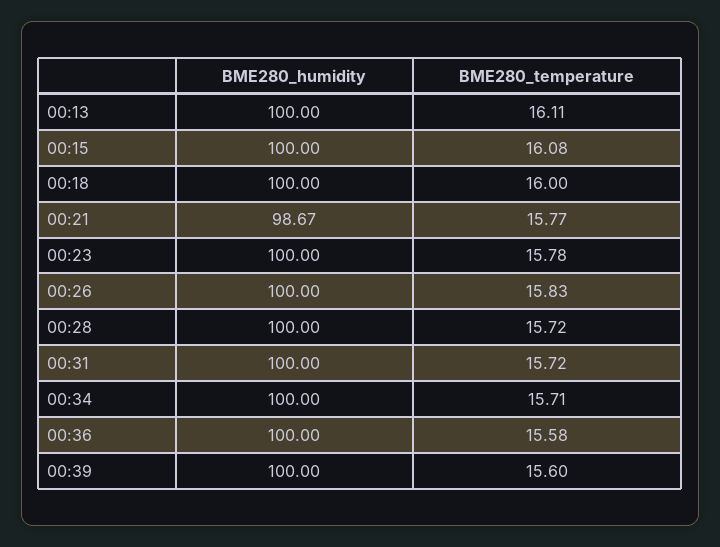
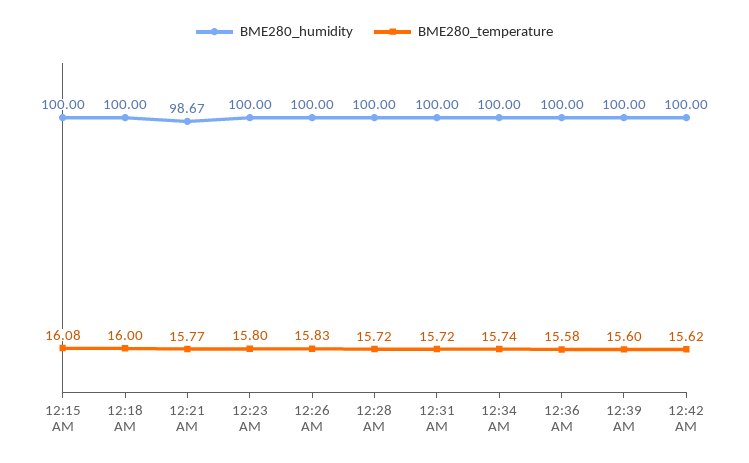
BME280_humidity, 00:13: 100 -> none
BME280_temperature, 00:13: 16.11 -> none
BME280_temperature, 00:23: 15.78 -> 15.8
BME280_temperature, 00:34: 15.71 -> 15.74
BME280_humidity, 12:42 AM: none -> 100
BME280_temperature, 12:42 AM: none -> 15.62

